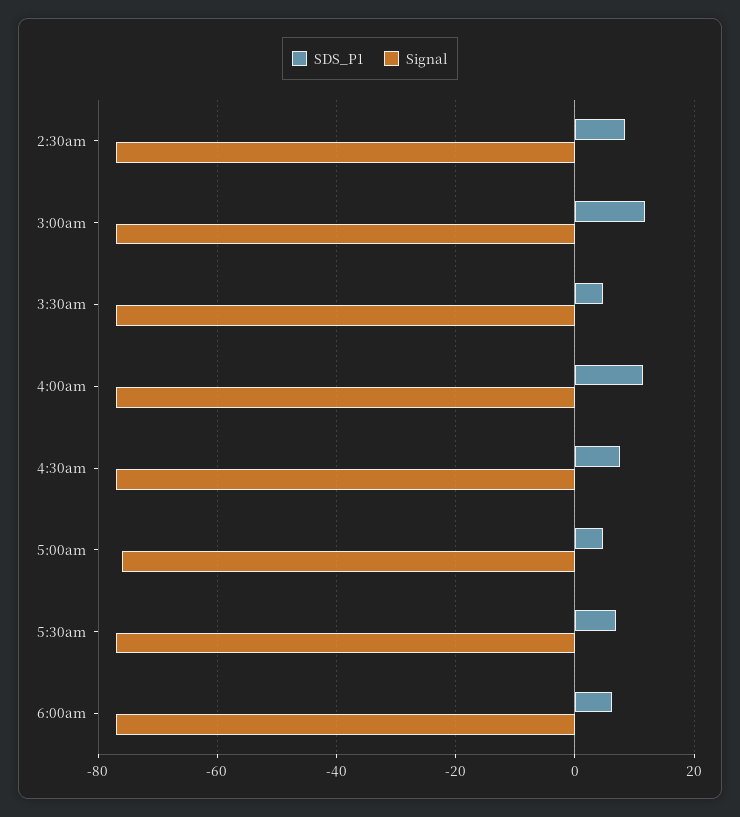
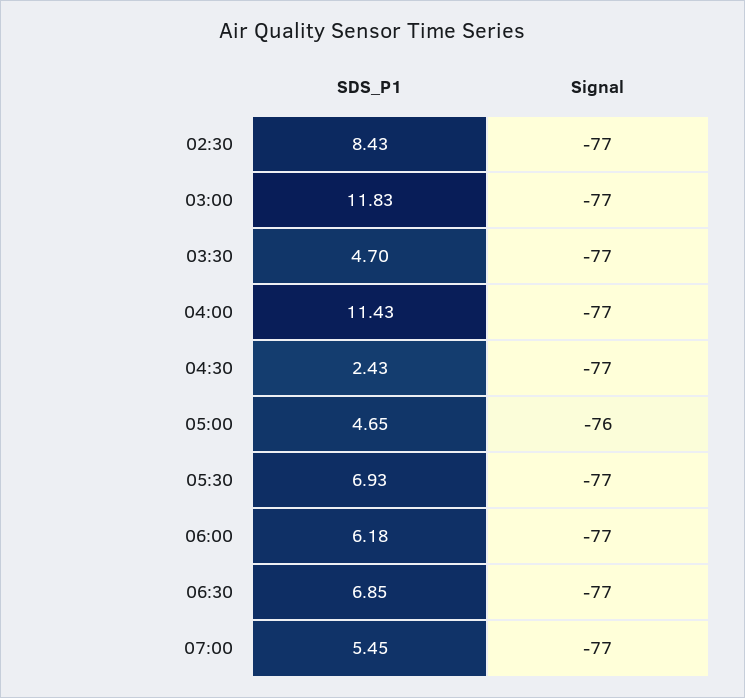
SDS_P1, 4:30am: 8 -> 2.43
SDS_P1, 06:30: none -> 6.85
Signal, 06:30: none -> -77
SDS_P1, 07:00: none -> 5.45
Signal, 07:00: none -> -77

